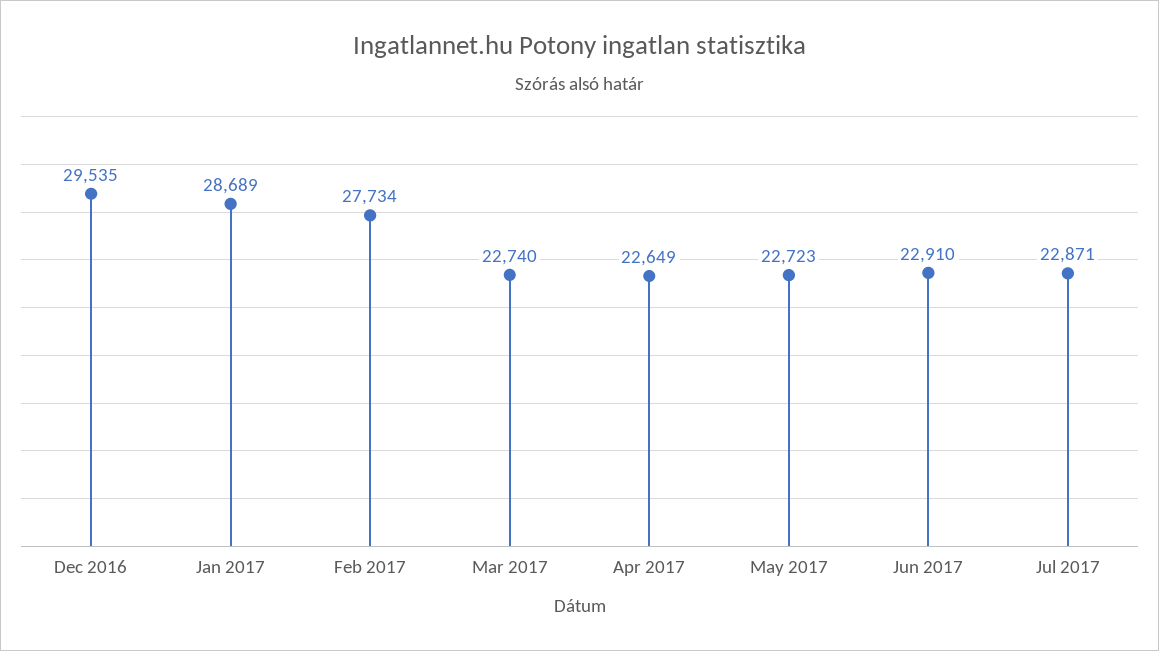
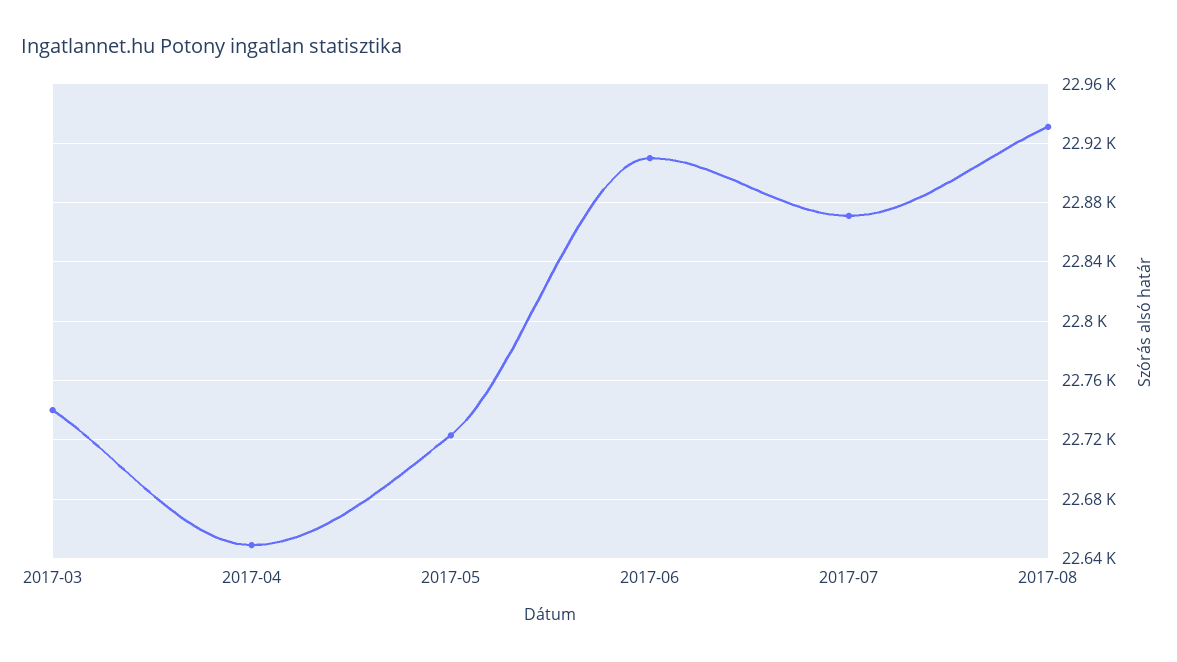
Dec 2016: 29535 -> none
Jan 2017: 28689 -> none
Feb 2017: 27734 -> none
2017-08: none -> 22930

